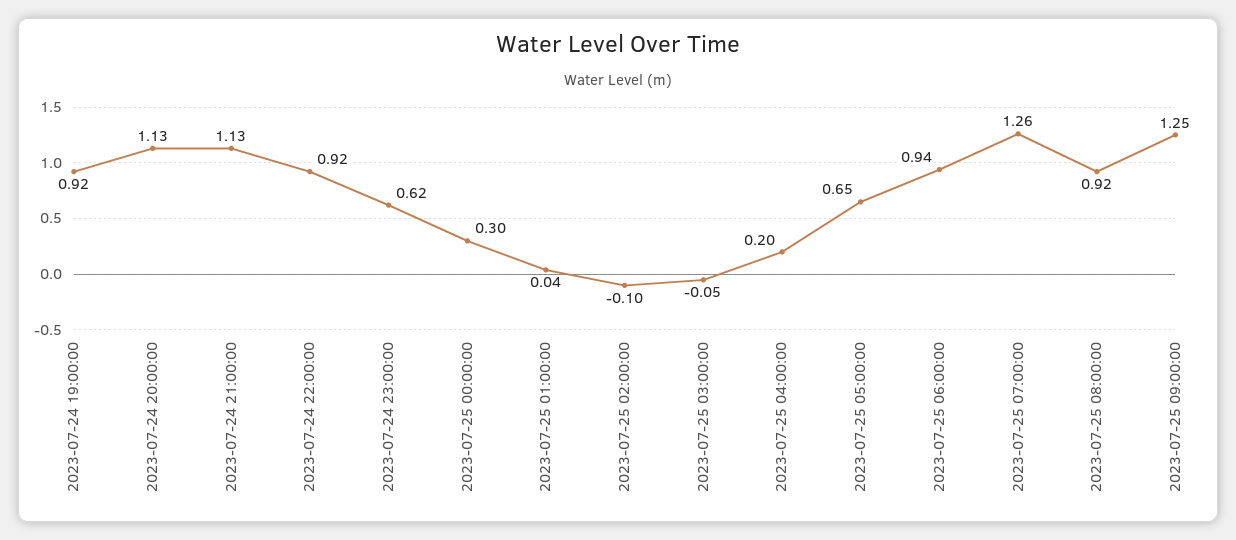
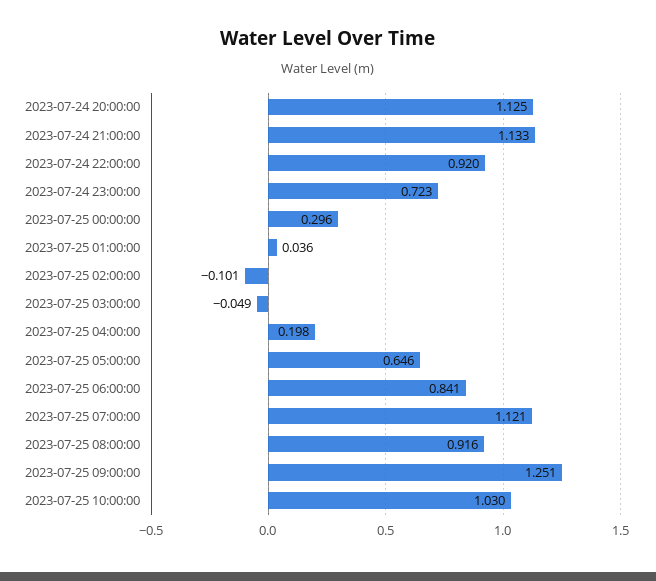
2023-07-24 19:00:00: 0.92 -> none
2023-07-24 23:00:00: 0.62 -> 0.723
2023-07-25 06:00:00: 0.94 -> 0.841
2023-07-25 07:00:00: 1.26 -> 1.121
2023-07-25 10:00:00: none -> 1.03

